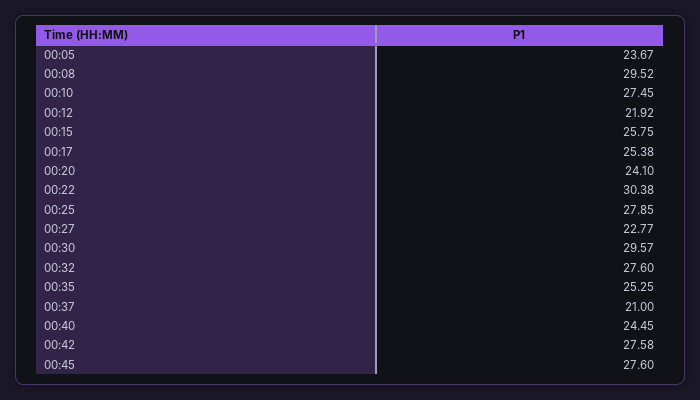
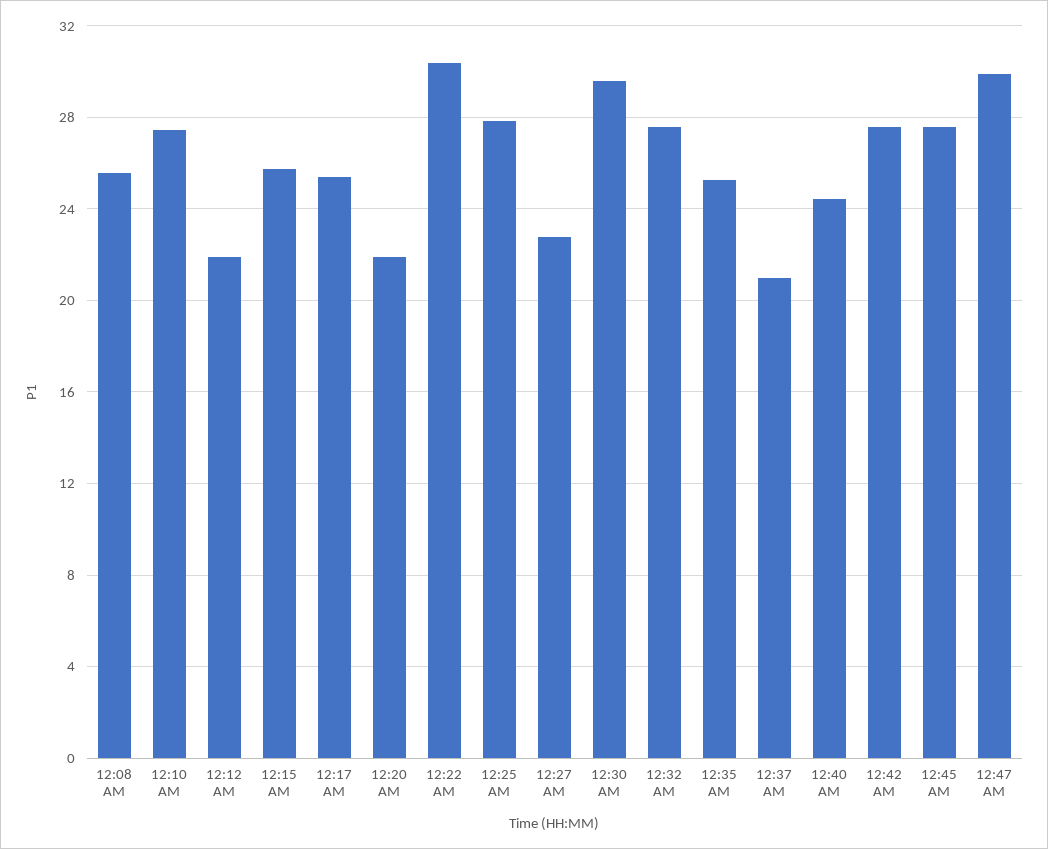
00:05: 23.67 -> none
00:08: 29.52 -> 25.5
00:20: 24.1 -> 22
12:47 AM: none -> 30

